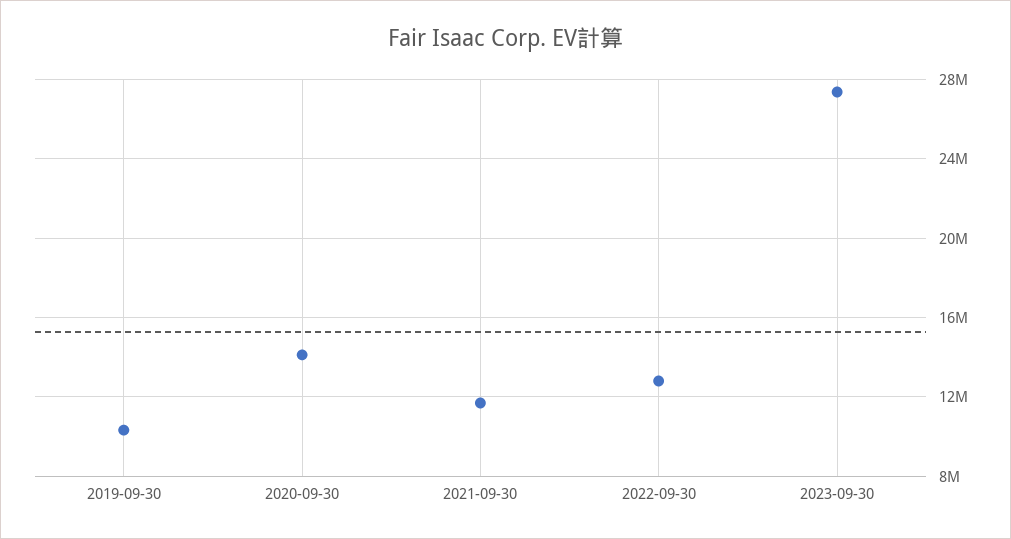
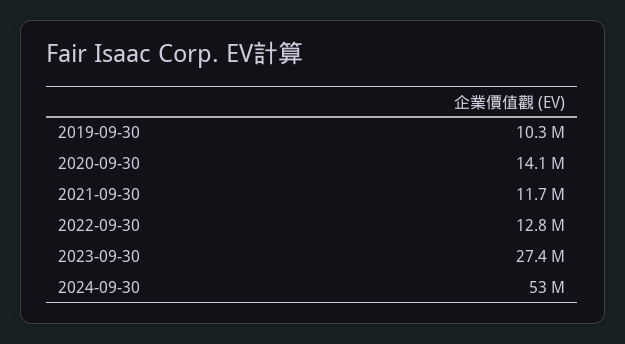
2024-09-30: none -> 53000000

